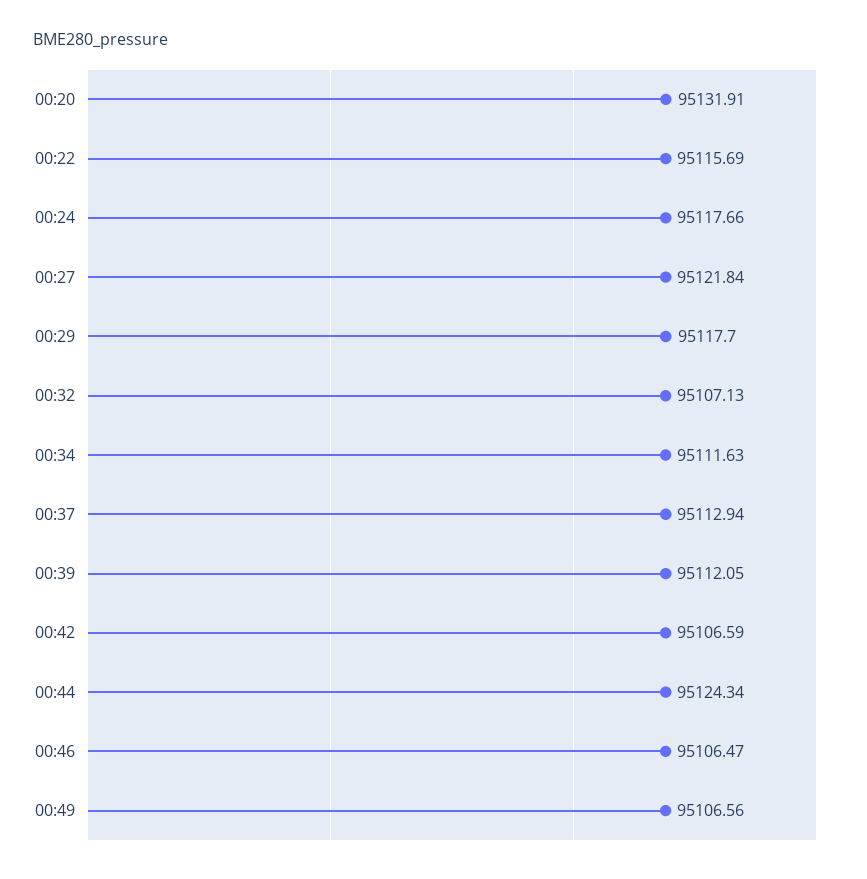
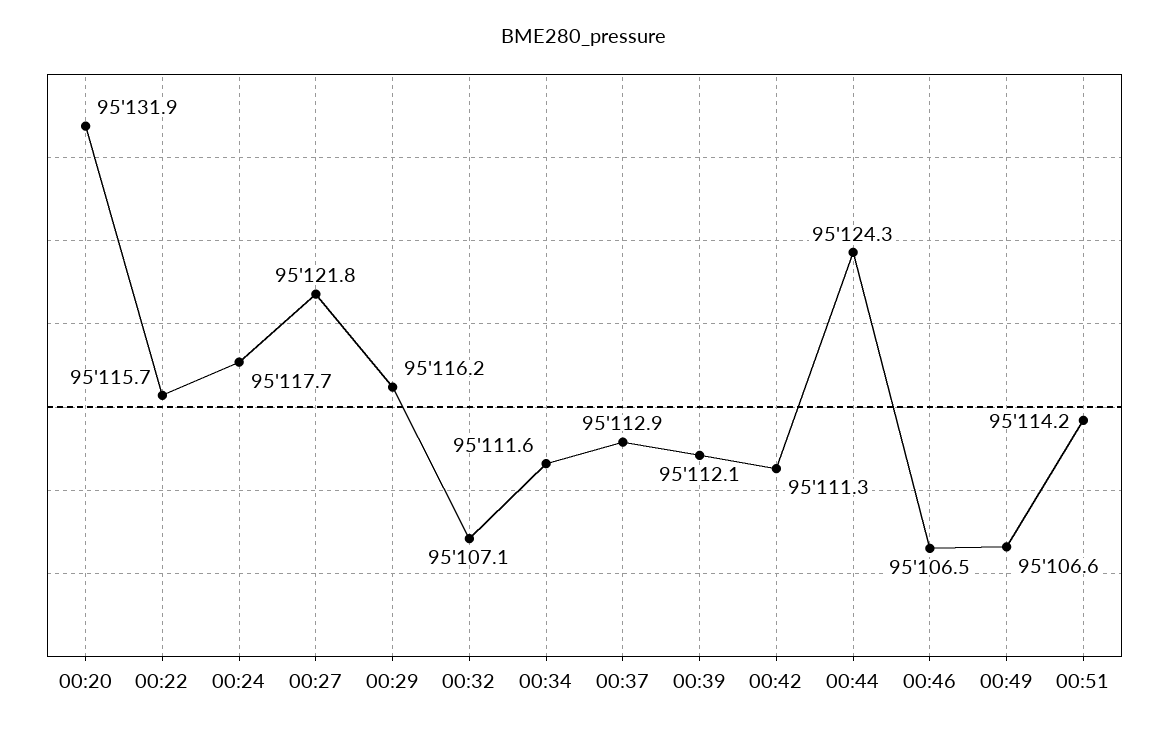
00:29: 95117.7 -> 95116.2
00:42: 95106.59 -> 95111.3
00:51: none -> 95114.2

